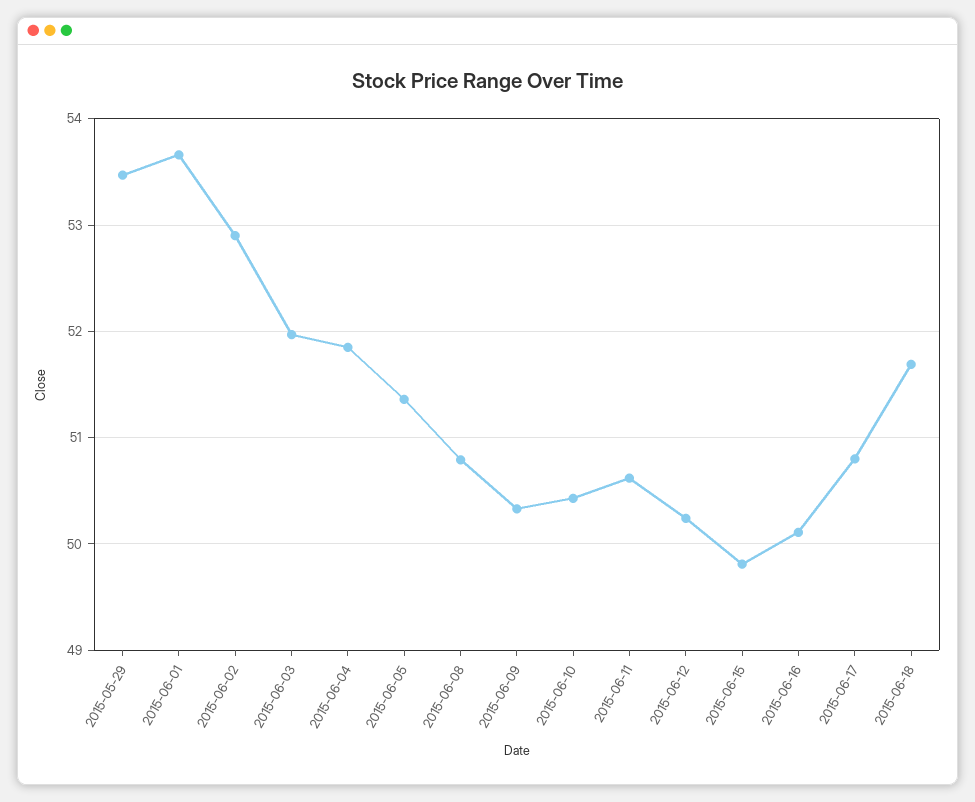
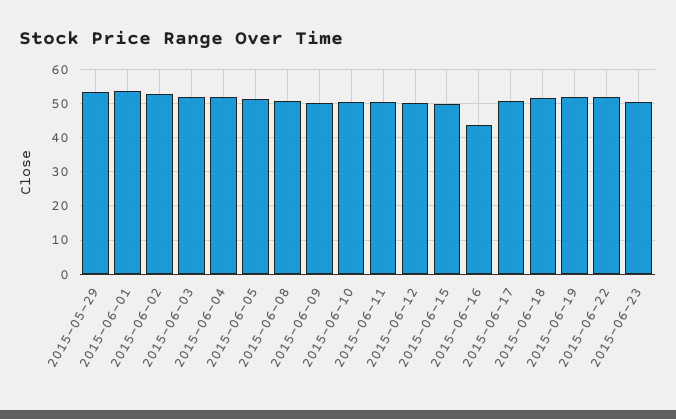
2015-06-16: 50.1 -> 44
2015-06-19: none -> 52
2015-06-22: none -> 52
2015-06-23: none -> 50

